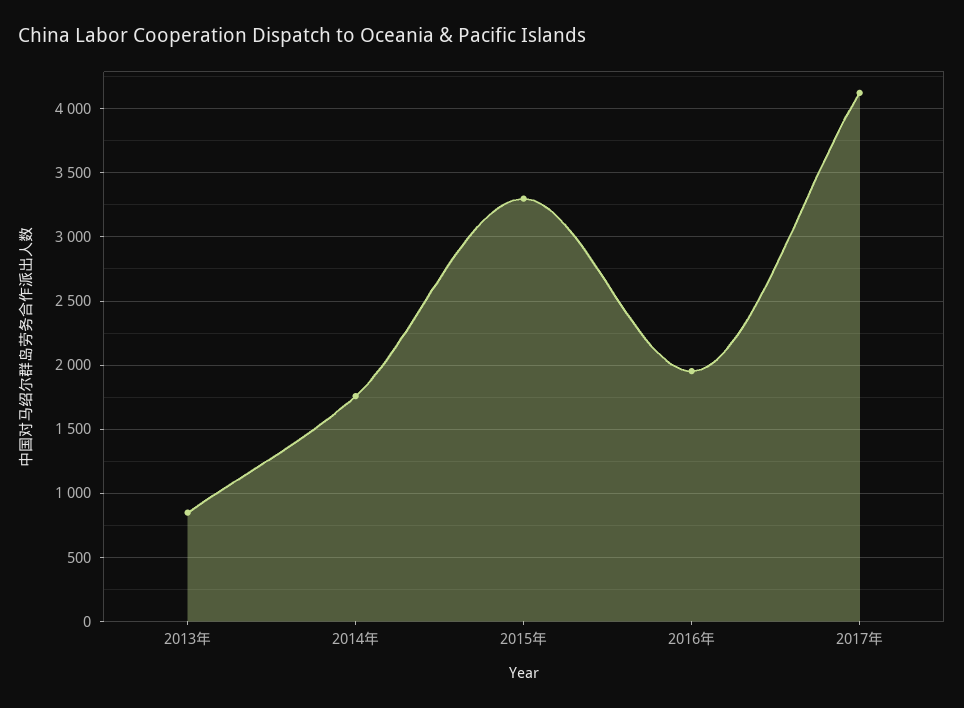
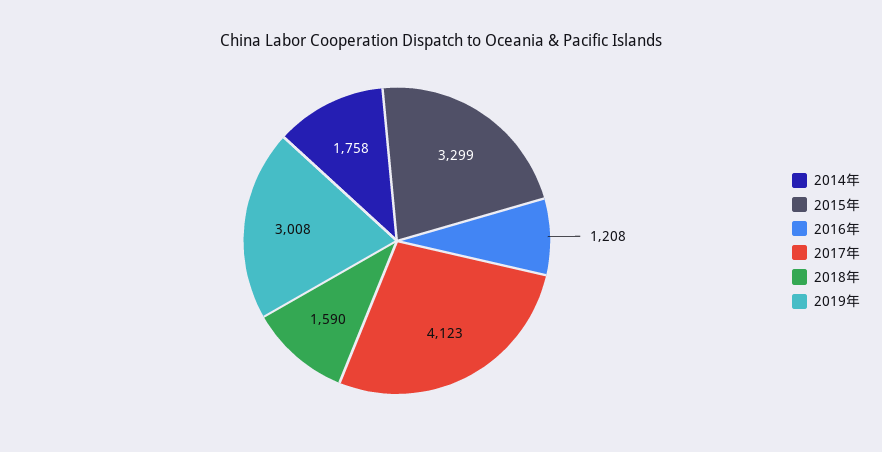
2013年: 850 -> none
2016年: 1950 -> 1208
2018年: none -> 1590
2019年: none -> 3008

